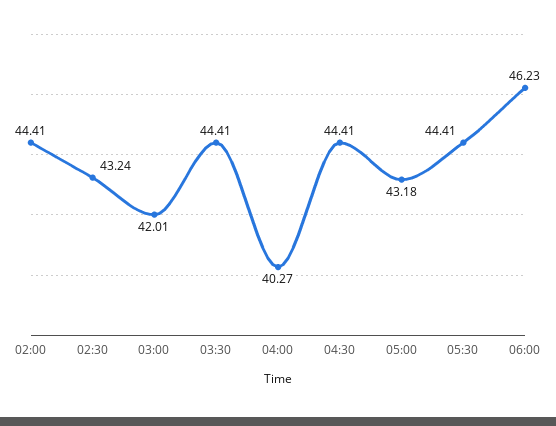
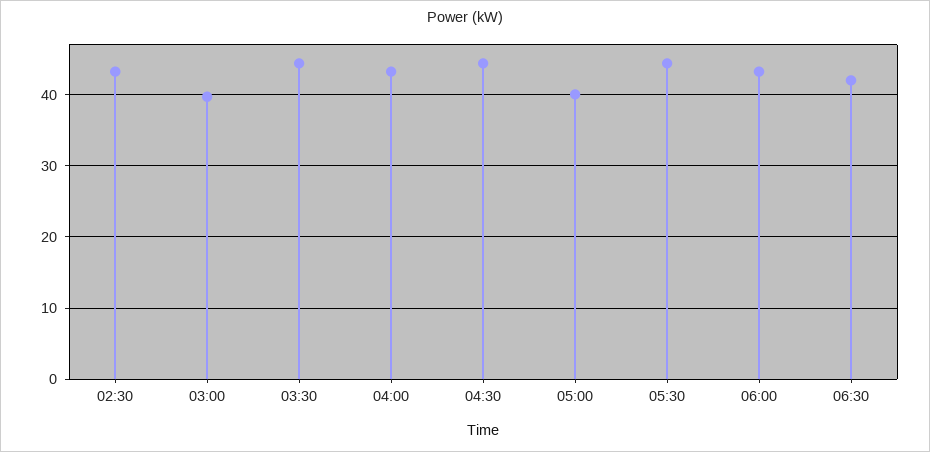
02:00: 44.41 -> none
03:00: 42.01 -> 40
04:00: 40.27 -> 43
05:00: 43.18 -> 40
06:00: 46.23 -> 43
06:30: none -> 42

